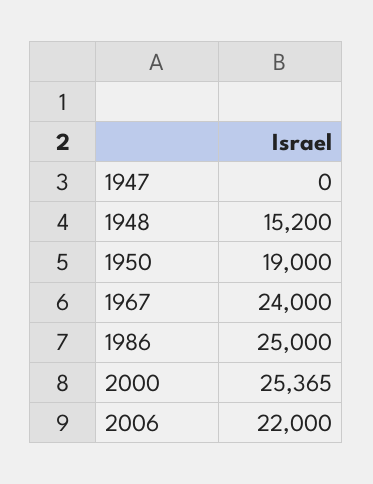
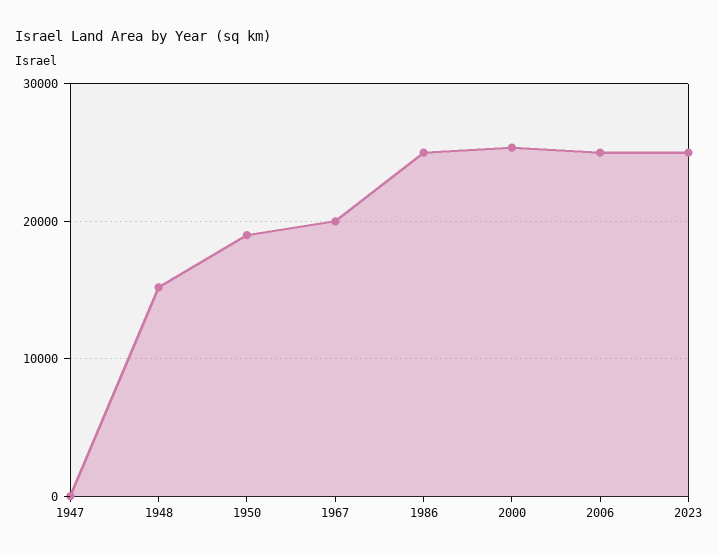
1967: 24000 -> 20000
2006: 22000 -> 25000
2023: none -> 25000

